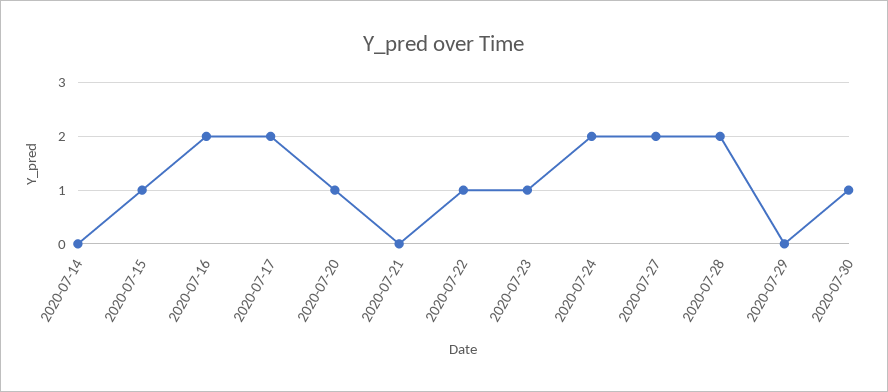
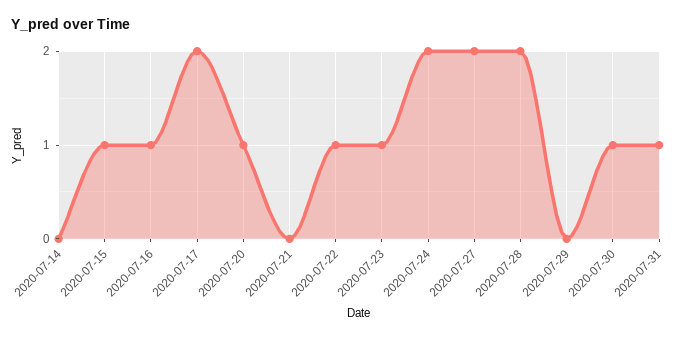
2020-07-16: 2 -> 1
2020-07-31: none -> 1

